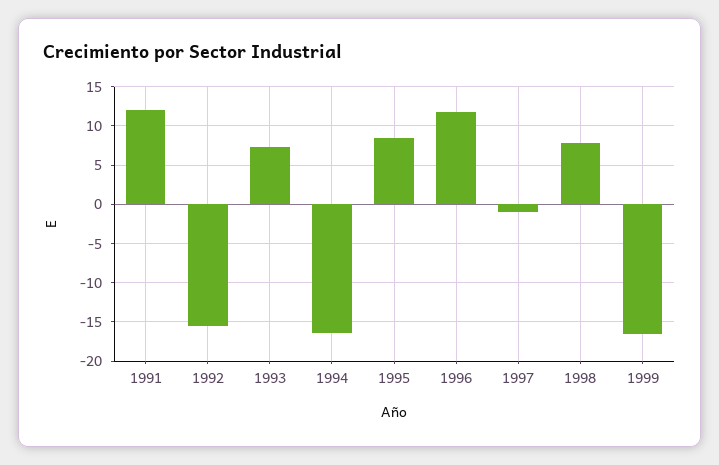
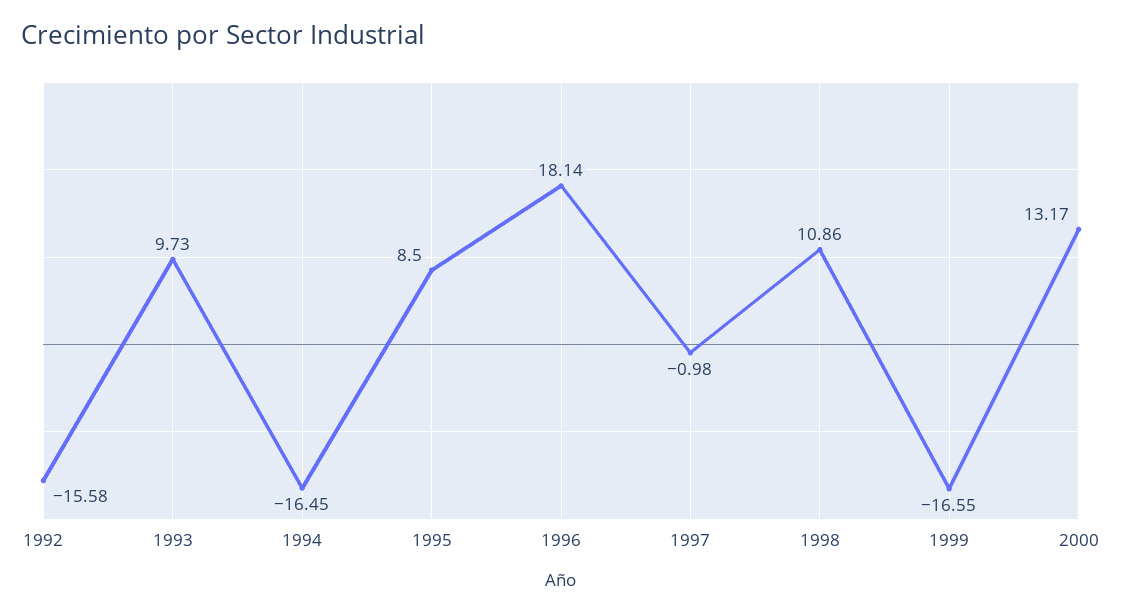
1991: 12 -> none
1993: 7 -> 9.73
1996: 12 -> 18.14
1998: 8 -> 10.86
2000: none -> 13.17

